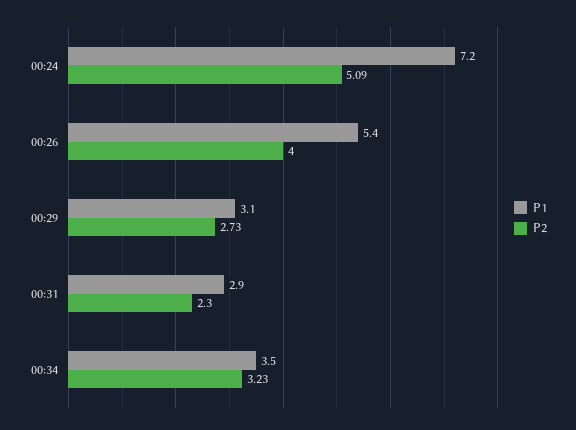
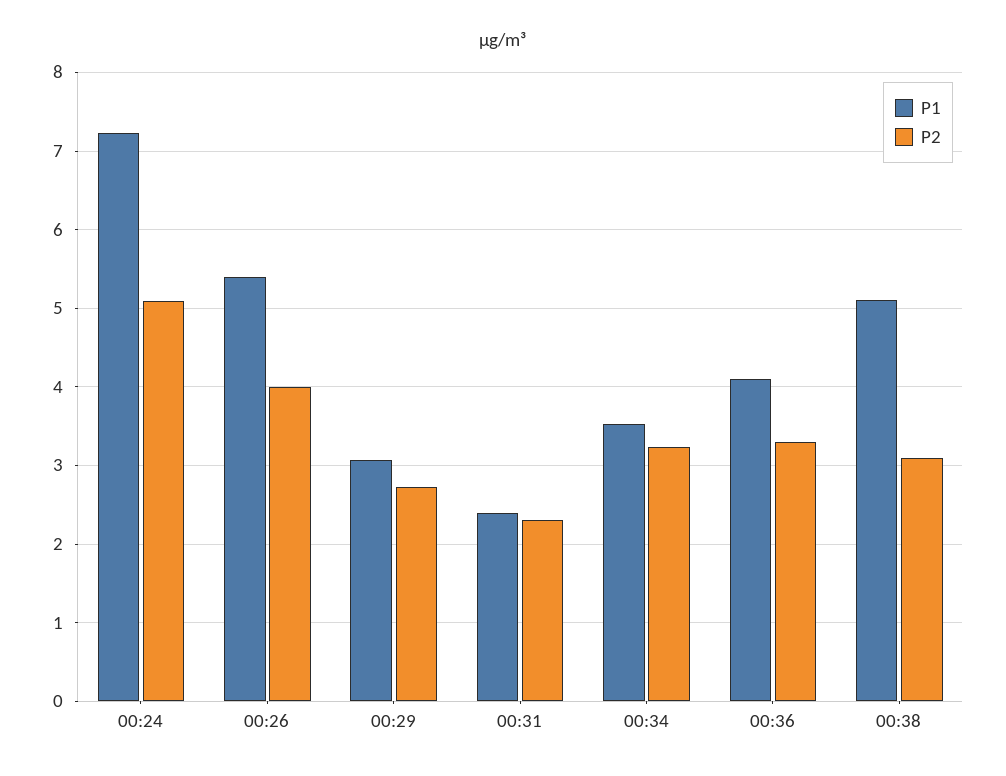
P1, 00:31: 2.9 -> 2.4
P1, 00:36: none -> 4.1
P2, 00:36: none -> 3.3
P1, 00:38: none -> 5.1
P2, 00:38: none -> 3.1

